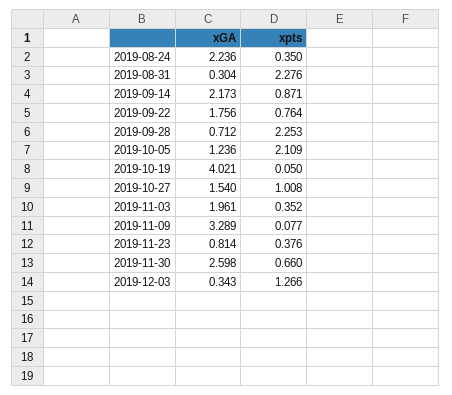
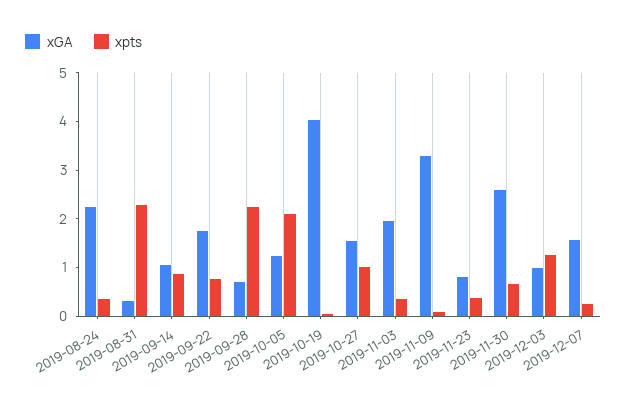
xGA, 2019-09-14: 2.173 -> 1
xGA, 2019-12-03: 0.343 -> 1
xGA, 2019-12-07: none -> 1.6
xpts, 2019-12-07: none -> 0.2

